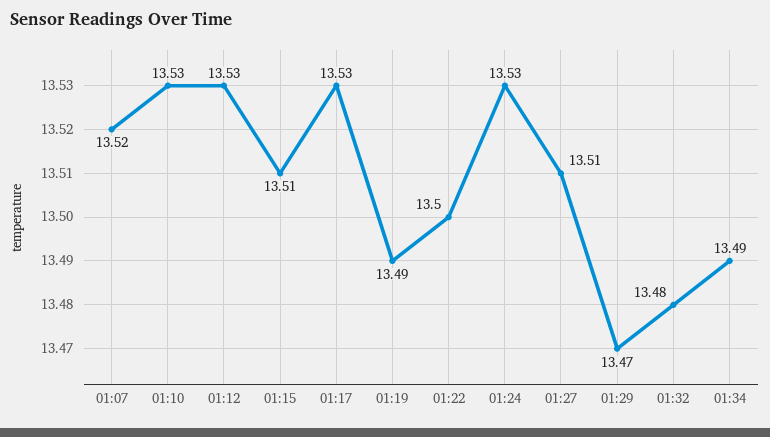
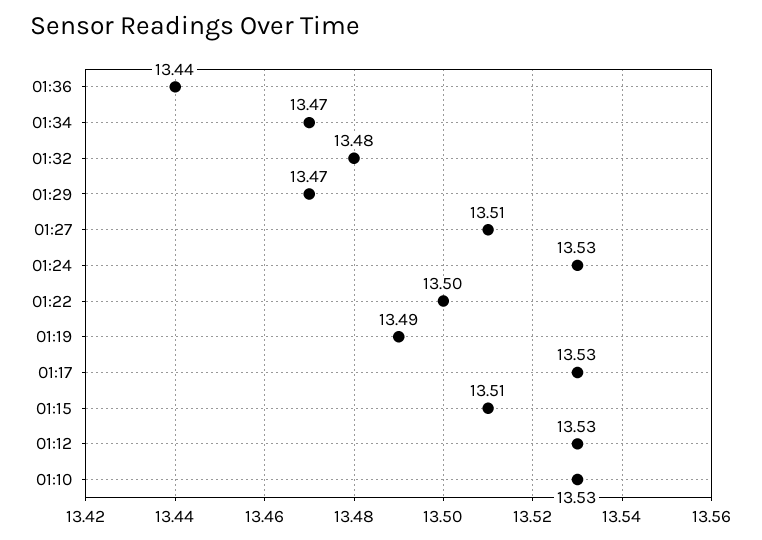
01:07: 13.52 -> none
01:34: 13.49 -> 13.47
01:36: none -> 13.44

